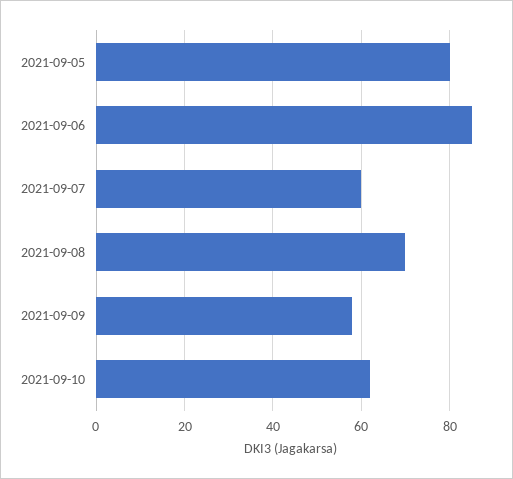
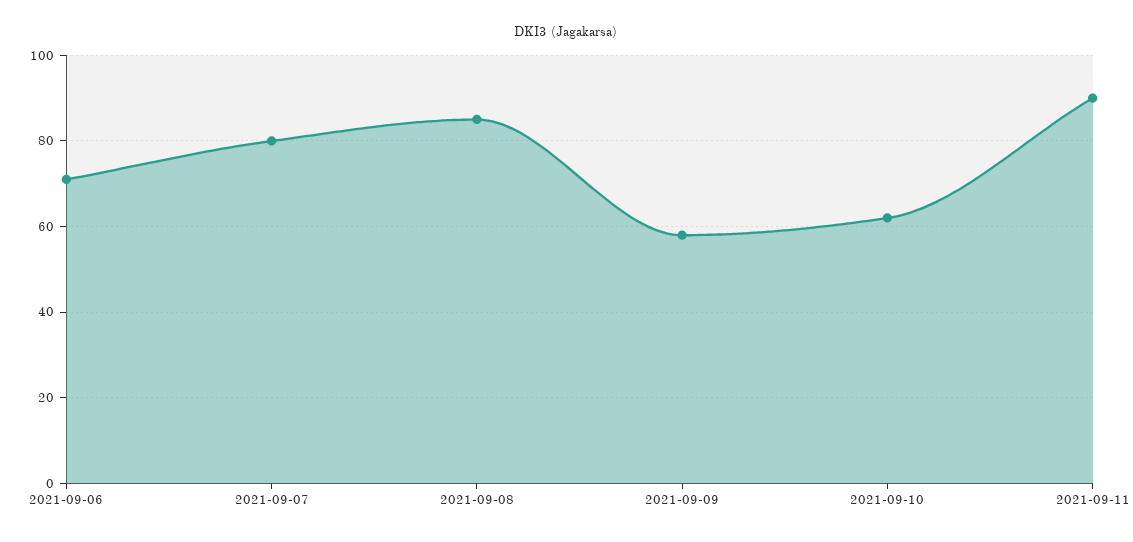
2021-09-05: 80 -> none
2021-09-06: 85 -> 70
2021-09-07: 60 -> 80
2021-09-08: 70 -> 85
2021-09-11: none -> 90

